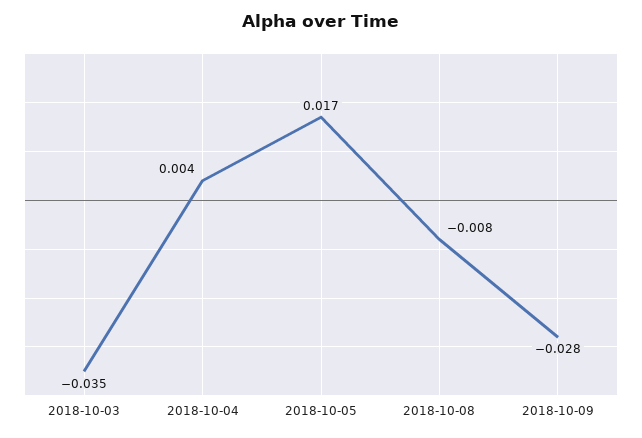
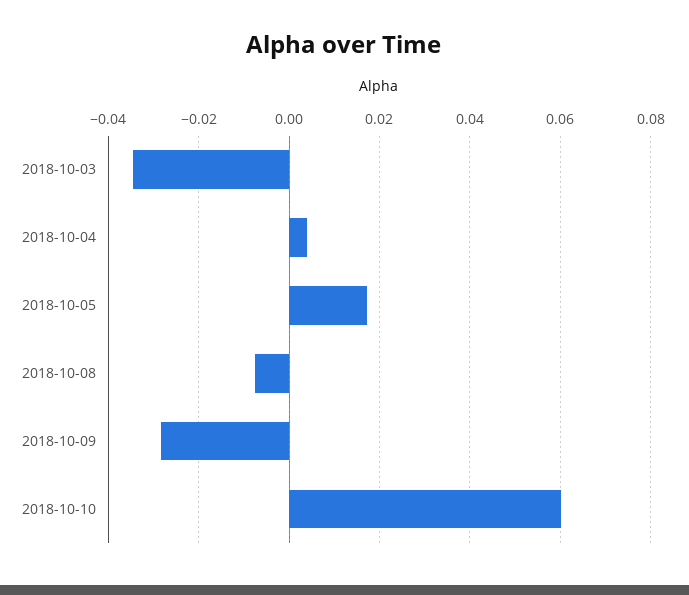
2018-10-10: none -> 0.06

